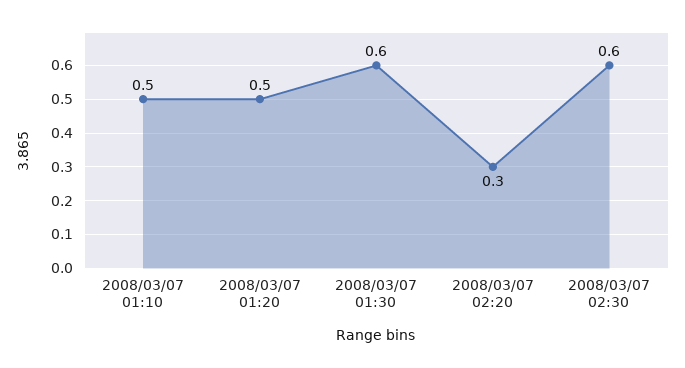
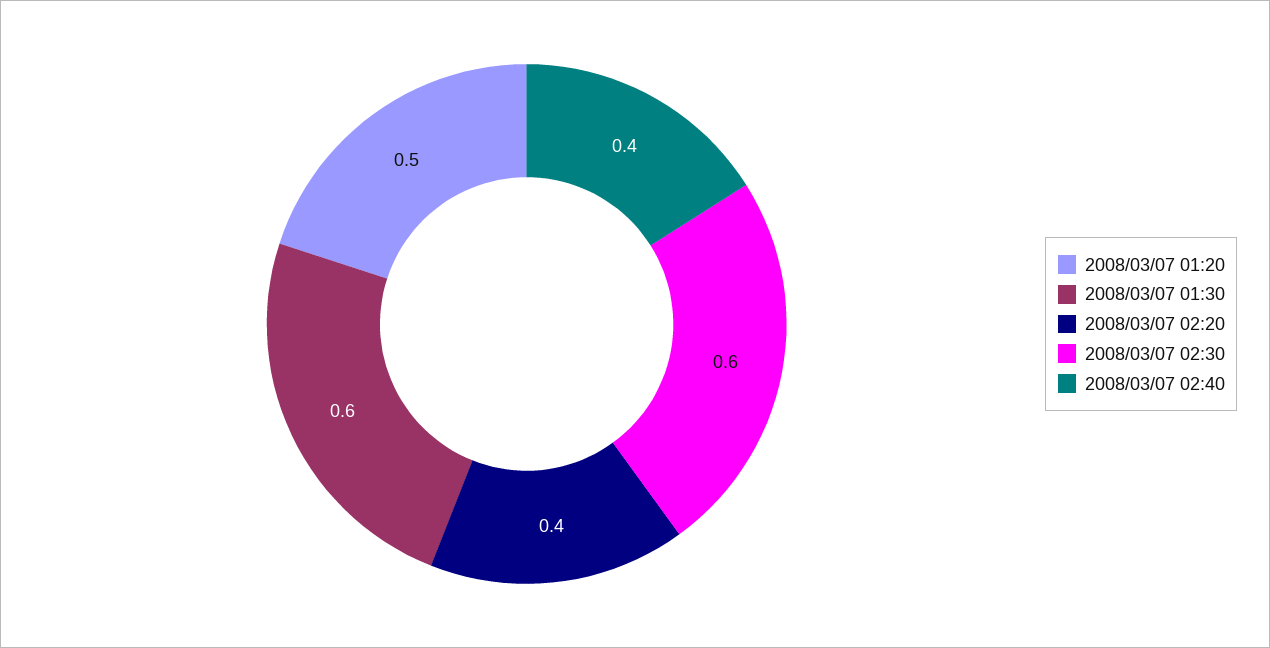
2008/03/07 01:10: 0.5 -> none
2008/03/07 02:20: 0.3 -> 0.4
2008/03/07 02:40: none -> 0.4

